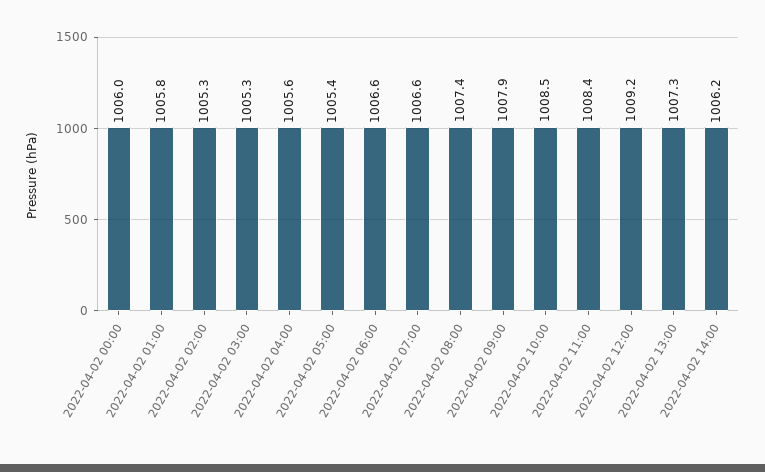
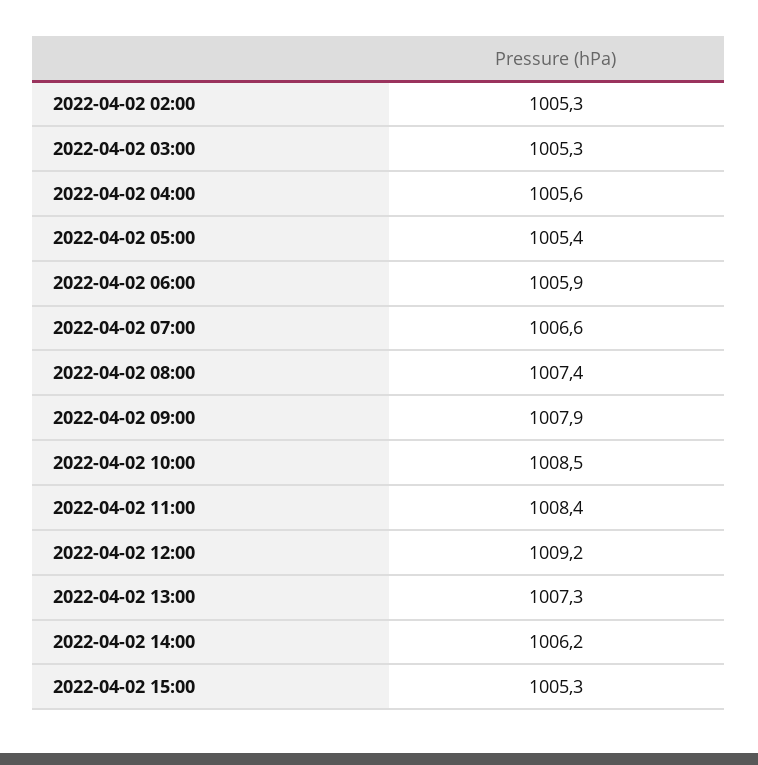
2022-04-02 00:00: 1006 -> none
2022-04-02 01:00: 1005.8 -> none
2022-04-02 06:00: 1006.6 -> 1005.9
2022-04-02 15:00: none -> 1005.3

